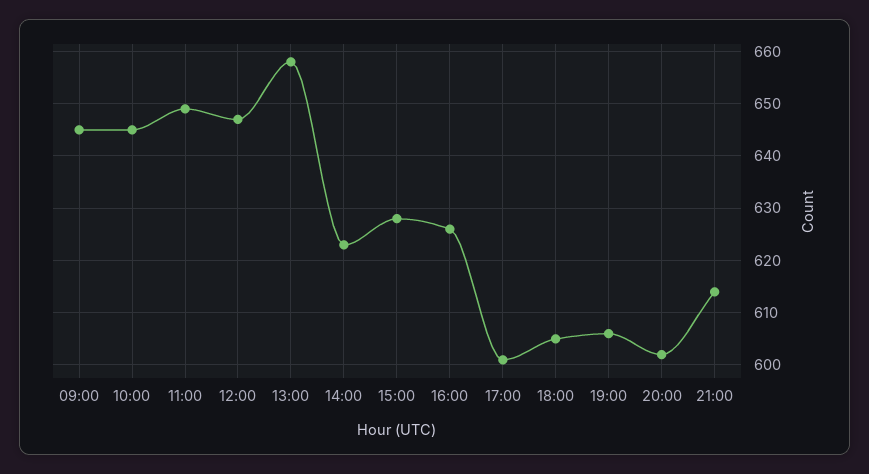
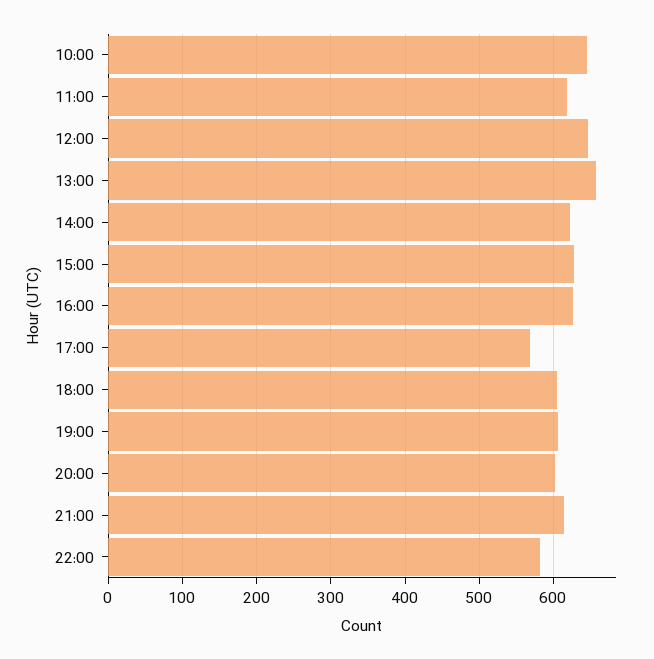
09:00: 645 -> none
11:00: 650 -> 620
17:00: 600 -> 570
22:00: none -> 580

